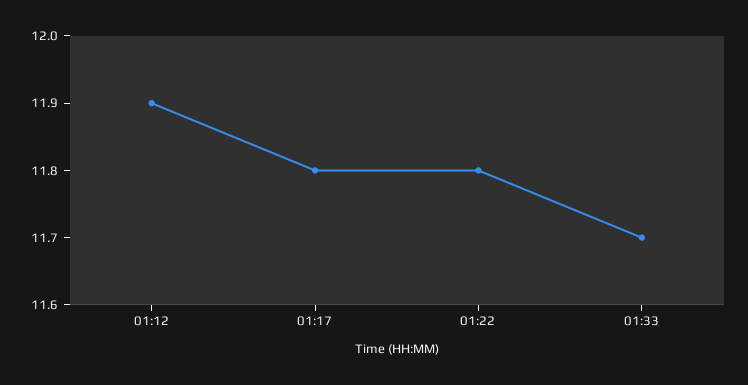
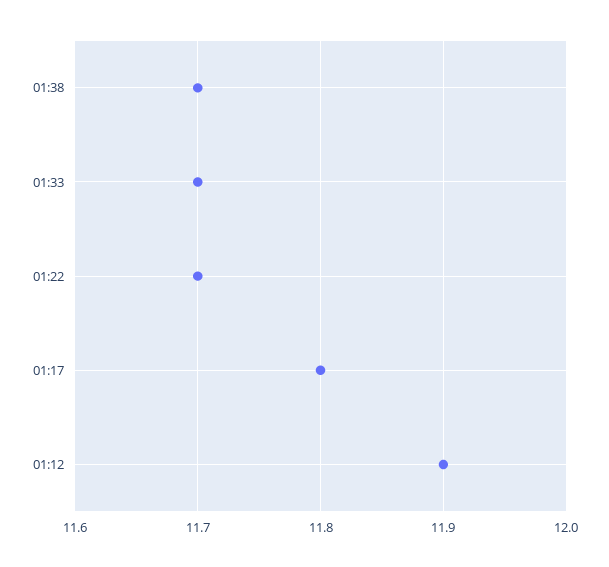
01:22: 11.8 -> 11.7
01:38: none -> 11.7

